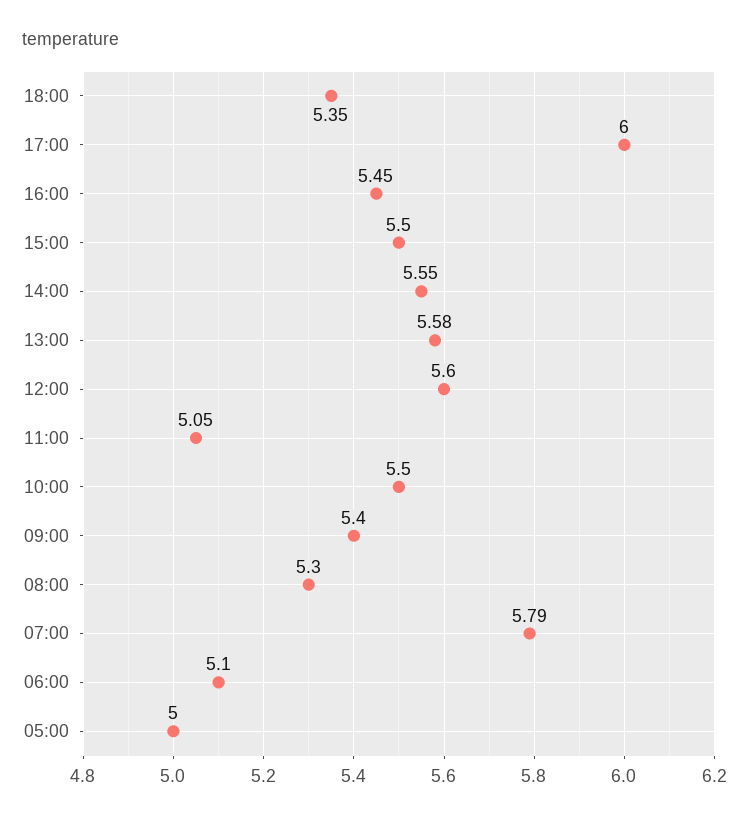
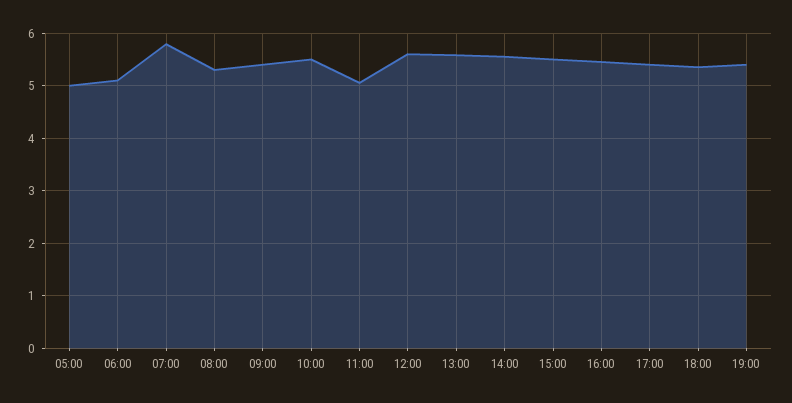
17:00: 6 -> 5.4
19:00: none -> 5.4

